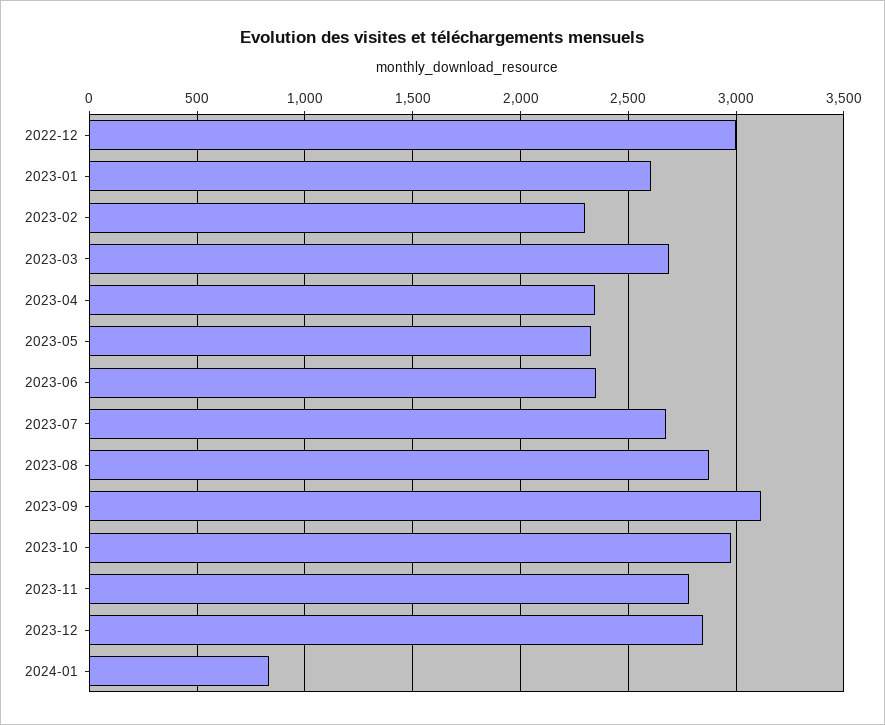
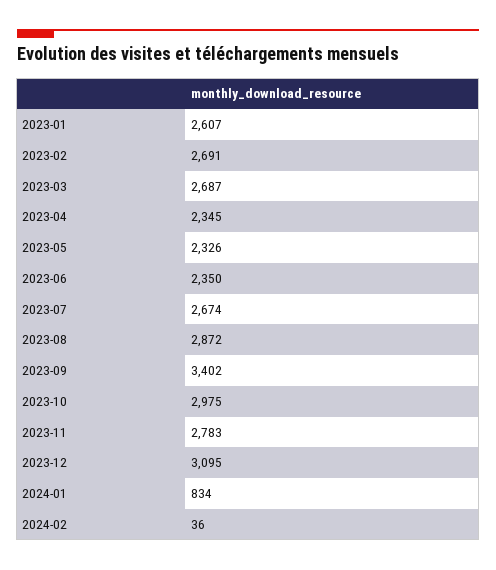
2022-12: 3000 -> none
2023-02: 2300 -> 2691
2023-09: 3100 -> 3402
2023-12: 2850 -> 3095
2024-02: none -> 36

